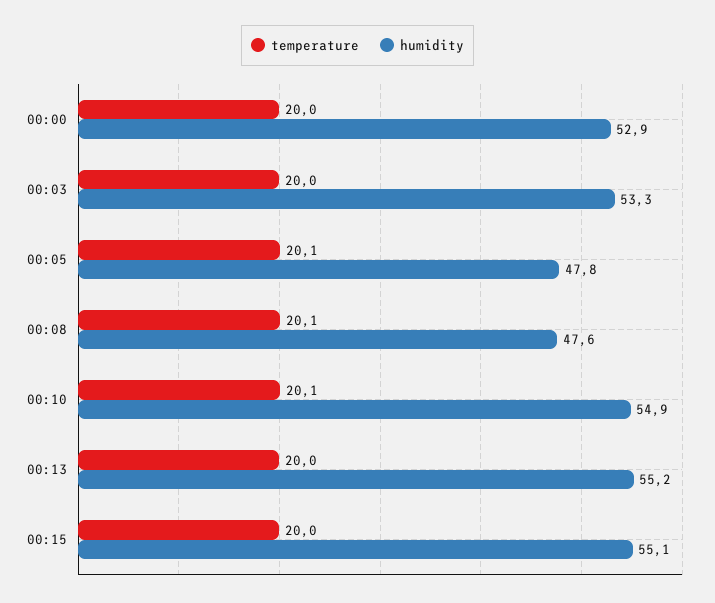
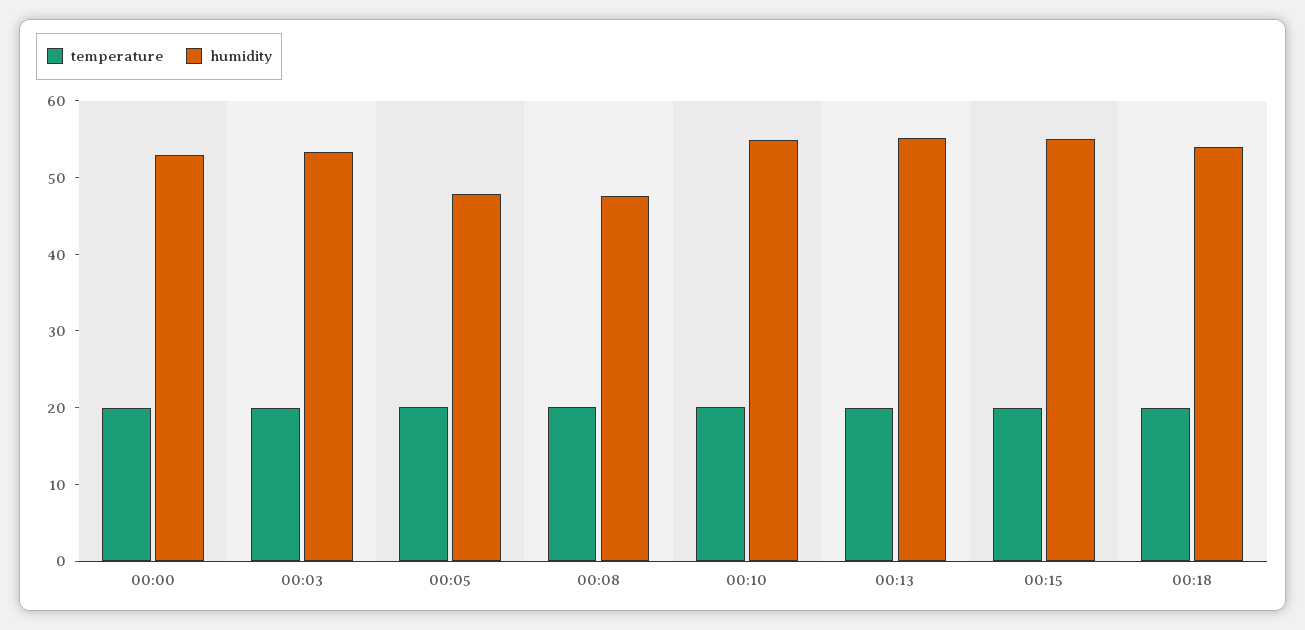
temperature, 00:18: none -> 20
humidity, 00:18: none -> 54

